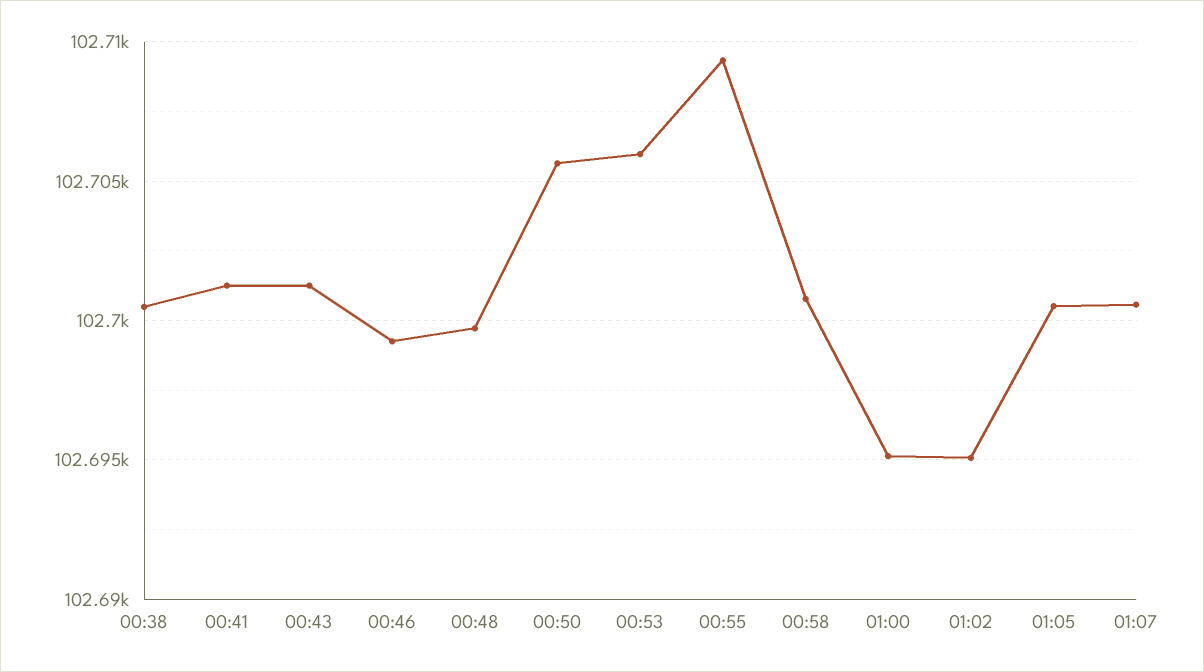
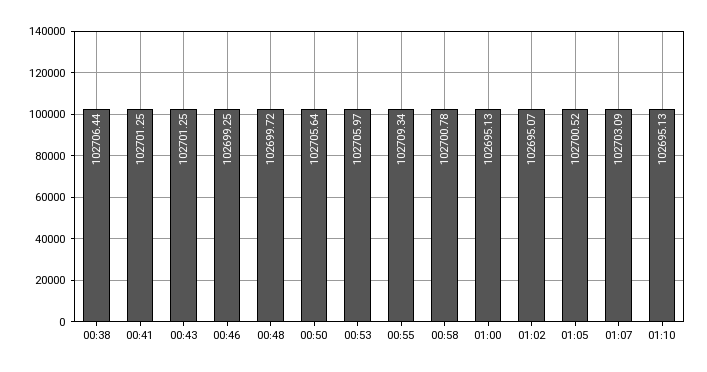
00:38: 102700.5 -> 102706.44
01:07: 102700.5 -> 102703.09
01:10: none -> 102695.13

